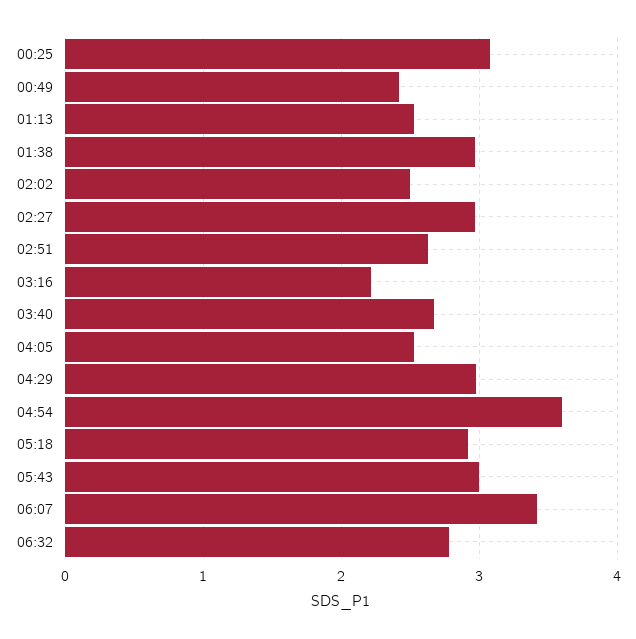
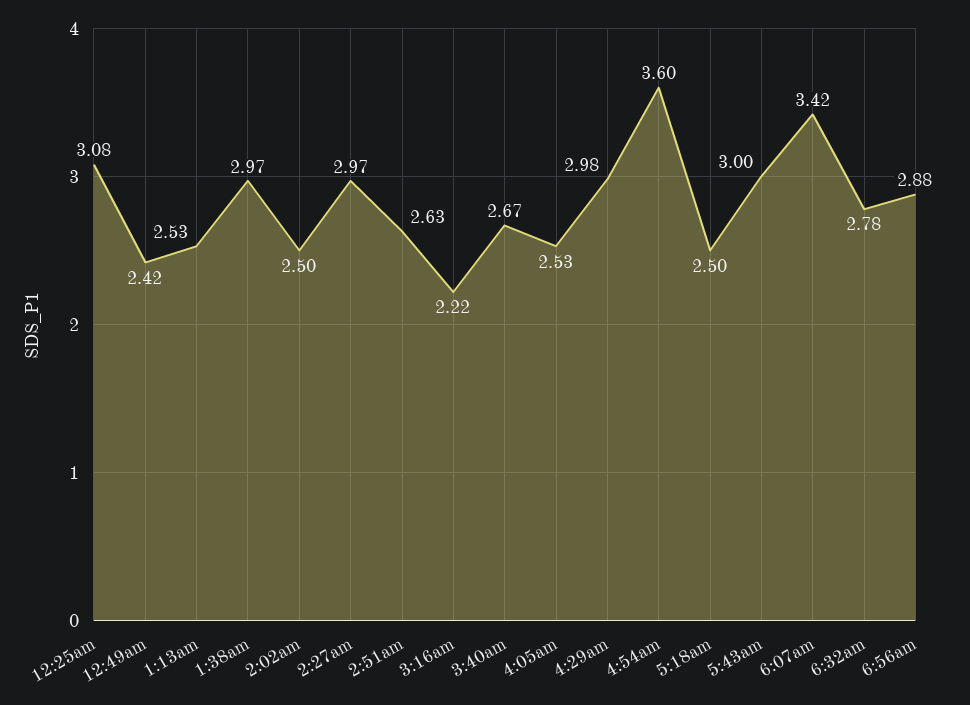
05:18: 2.9 -> 2.5
6:56am: none -> 2.88

